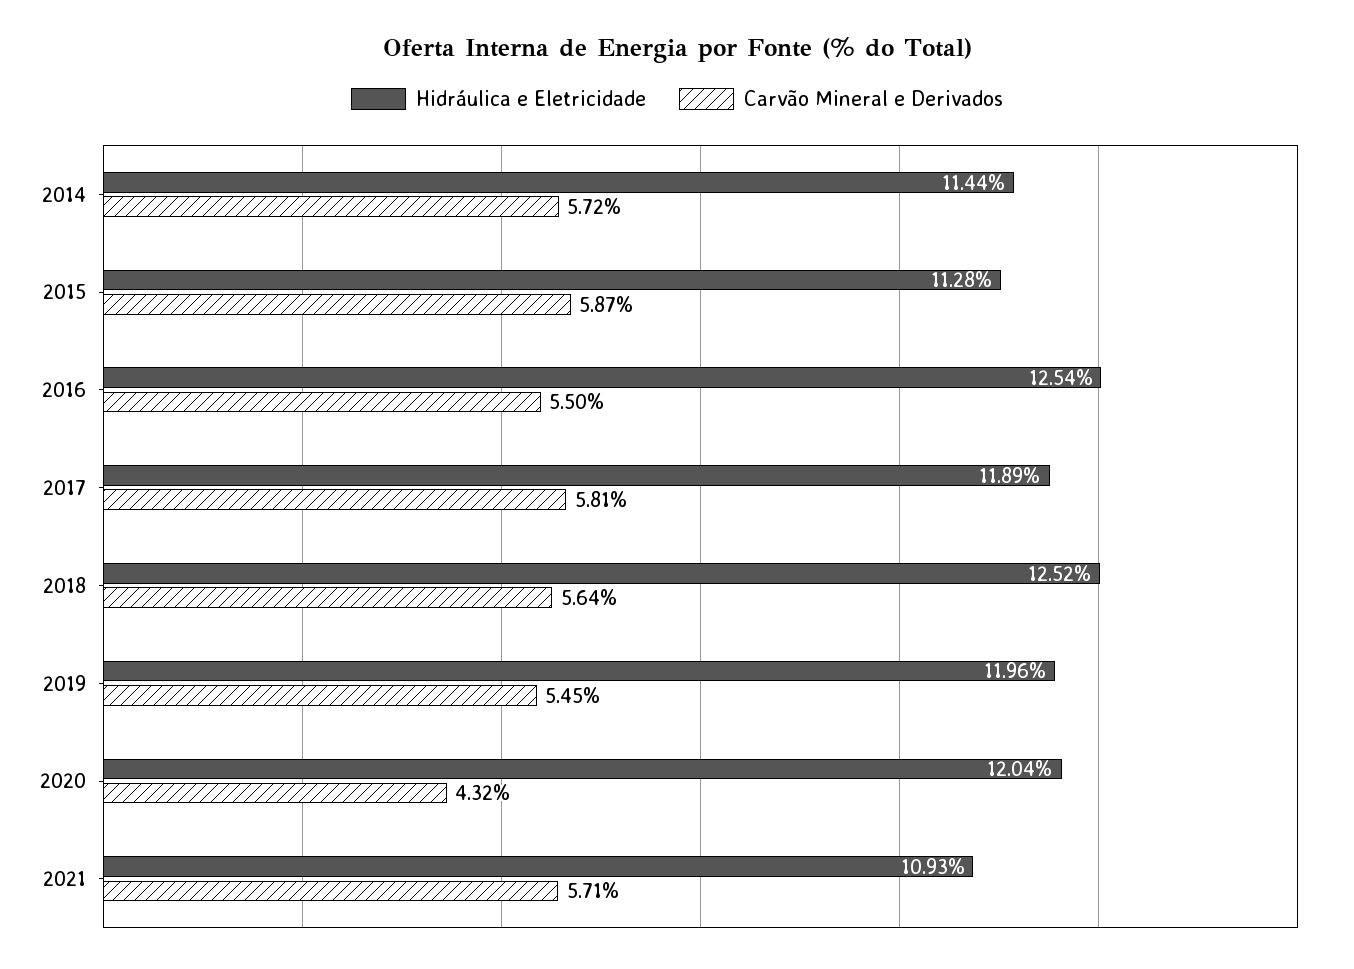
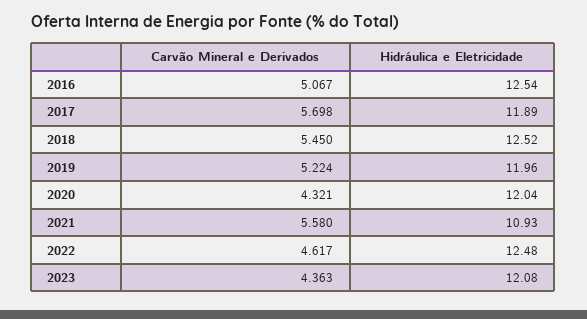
Hidráulica e Eletricidade, 2014: 11.44 -> none
Carvão Mineral e Derivados, 2014: 5.72 -> none
Hidráulica e Eletricidade, 2015: 11.28 -> none
Carvão Mineral e Derivados, 2015: 5.87 -> none
Carvão Mineral e Derivados, 2016: 5.5 -> 5.067
Carvão Mineral e Derivados, 2017: 5.81 -> 5.698
Carvão Mineral e Derivados, 2018: 5.64 -> 5.45
Carvão Mineral e Derivados, 2019: 5.45 -> 5.224
Carvão Mineral e Derivados, 2021: 5.71 -> 5.58
Carvão Mineral e Derivados, 2022: none -> 4.617
Hidráulica e Eletricidade, 2022: none -> 12.48
Carvão Mineral e Derivados, 2023: none -> 4.363
Hidráulica e Eletricidade, 2023: none -> 12.08

